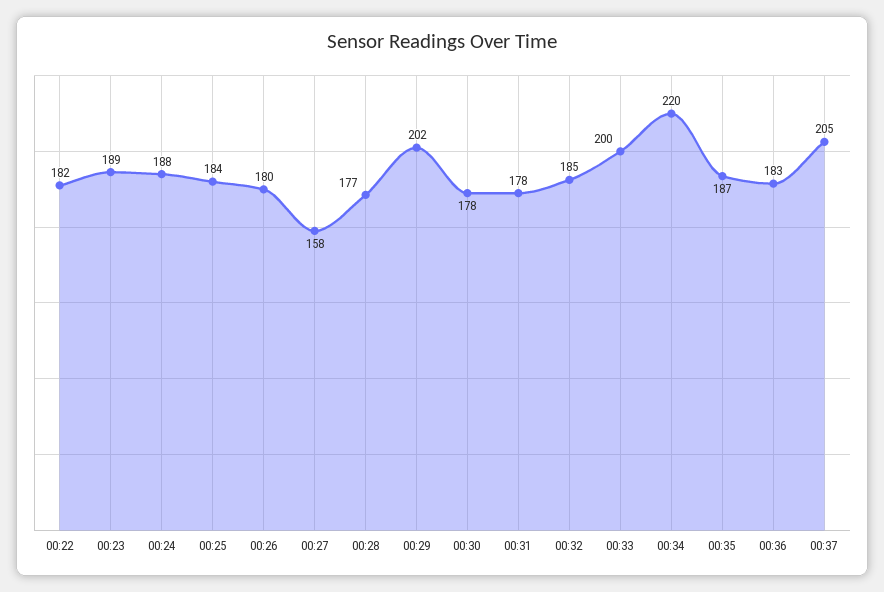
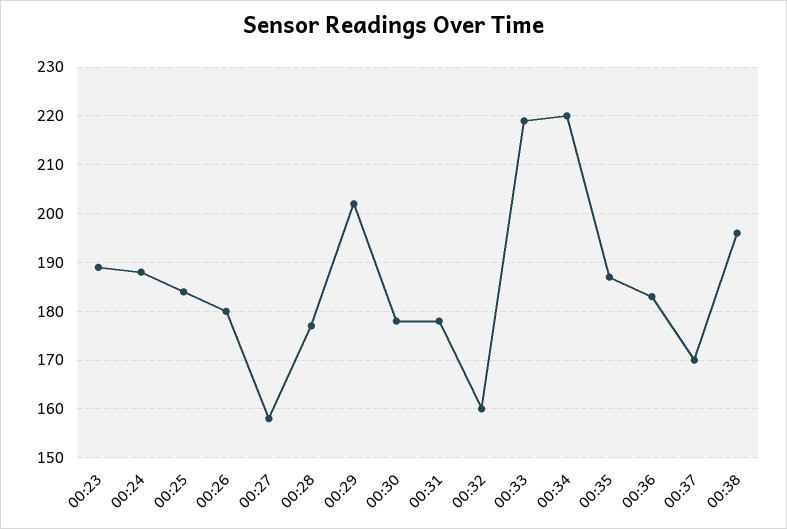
00:22: 182 -> none
00:32: 185 -> 160
00:33: 200 -> 220
00:37: 205 -> 170
00:38: none -> 195

